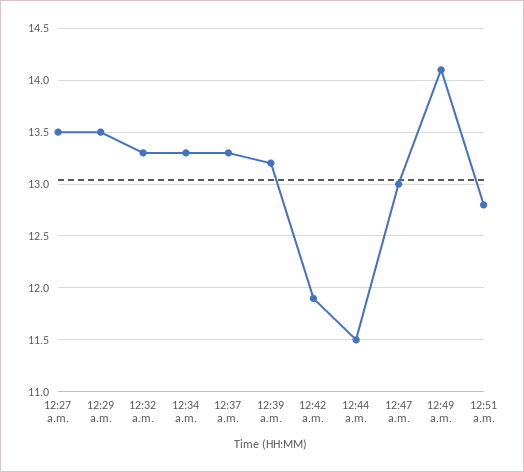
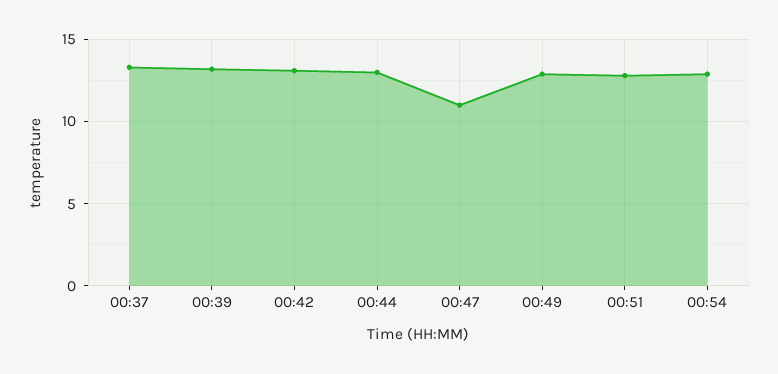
12:27 a.m.: 13.5 -> none
12:29 a.m.: 13.5 -> none
12:32 a.m.: 13.3 -> none
12:34 a.m.: 13.3 -> none
12:42 a.m.: 11.9 -> 13
12:44 a.m.: 11.5 -> 13
12:47 a.m.: 13 -> 11
12:49 a.m.: 14.1 -> 13
00:54: none -> 13

